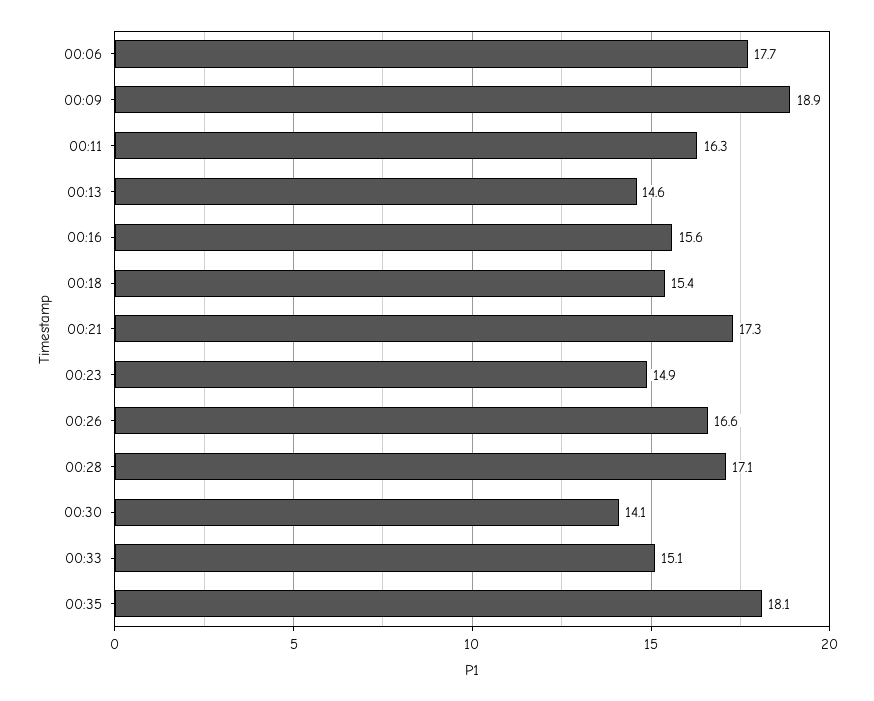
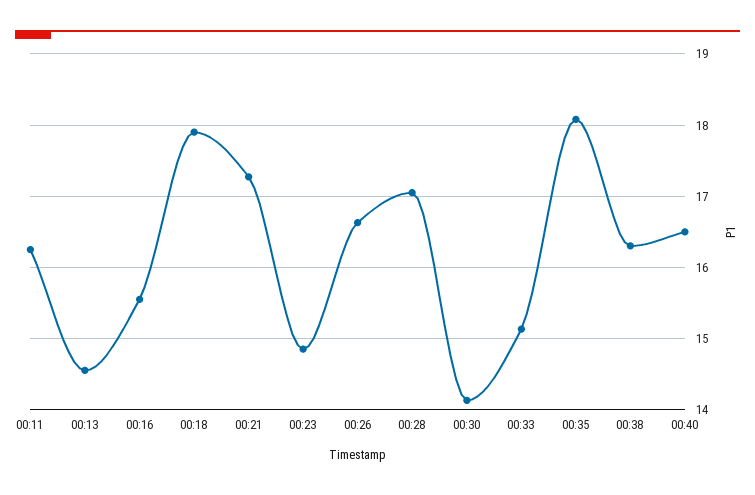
00:06: 17.7 -> none
00:09: 18.9 -> none
00:18: 15.4 -> 17.9
00:38: none -> 16.3
00:40: none -> 16.5

